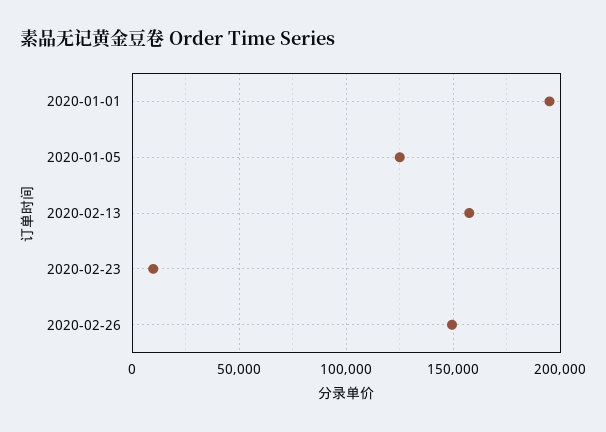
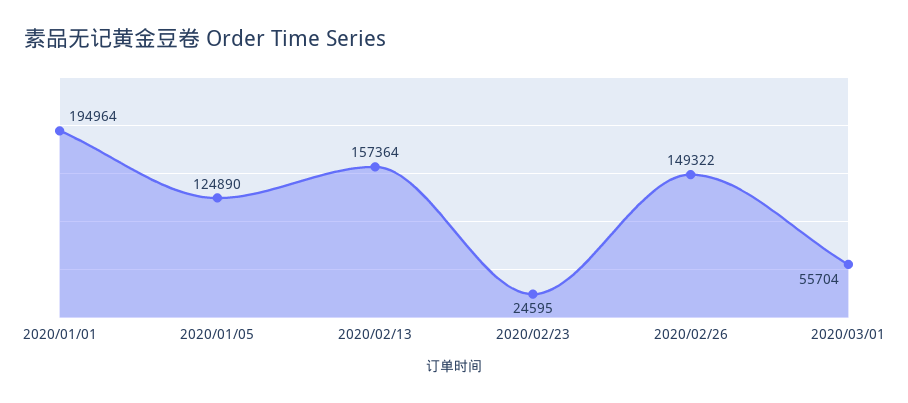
2020-02-23: 10000 -> 24595
2020/03/01: none -> 55704

